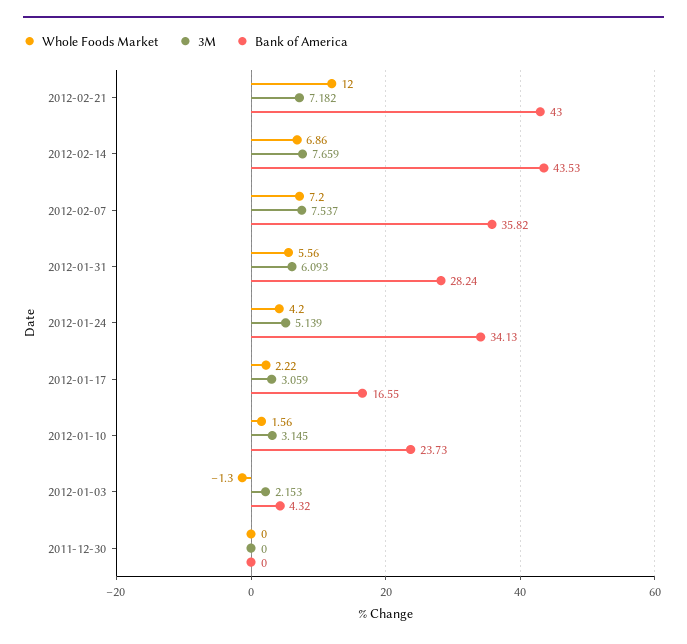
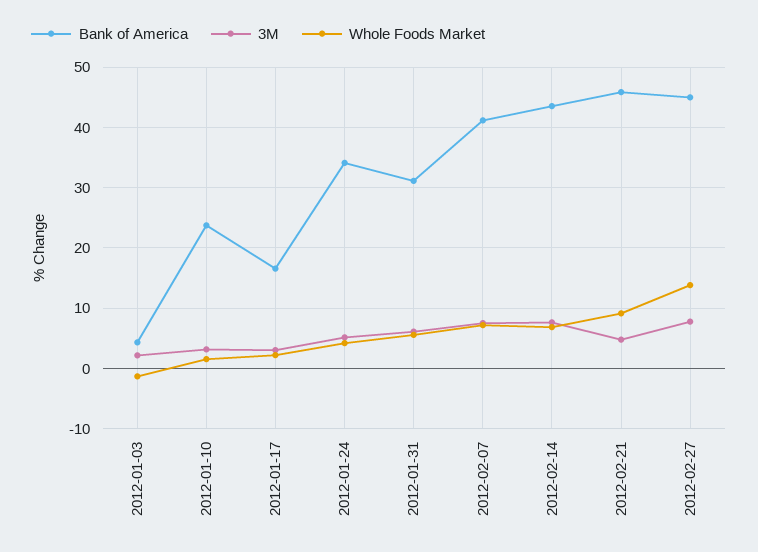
Whole Foods Market, 2012-02-21: 12 -> 9
3M, 2012-02-21: 7.182 -> 5
Bank of America, 2012-02-21: 43 -> 46
Bank of America, 2012-02-07: 35.82 -> 41
Bank of America, 2012-01-31: 28.24 -> 31
Whole Foods Market, 2011-12-30: 0 -> none
3M, 2011-12-30: 0 -> none
Bank of America, 2011-12-30: 0 -> none
Bank of America, 2012-02-27: none -> 45
3M, 2012-02-27: none -> 8
Whole Foods Market, 2012-02-27: none -> 14

